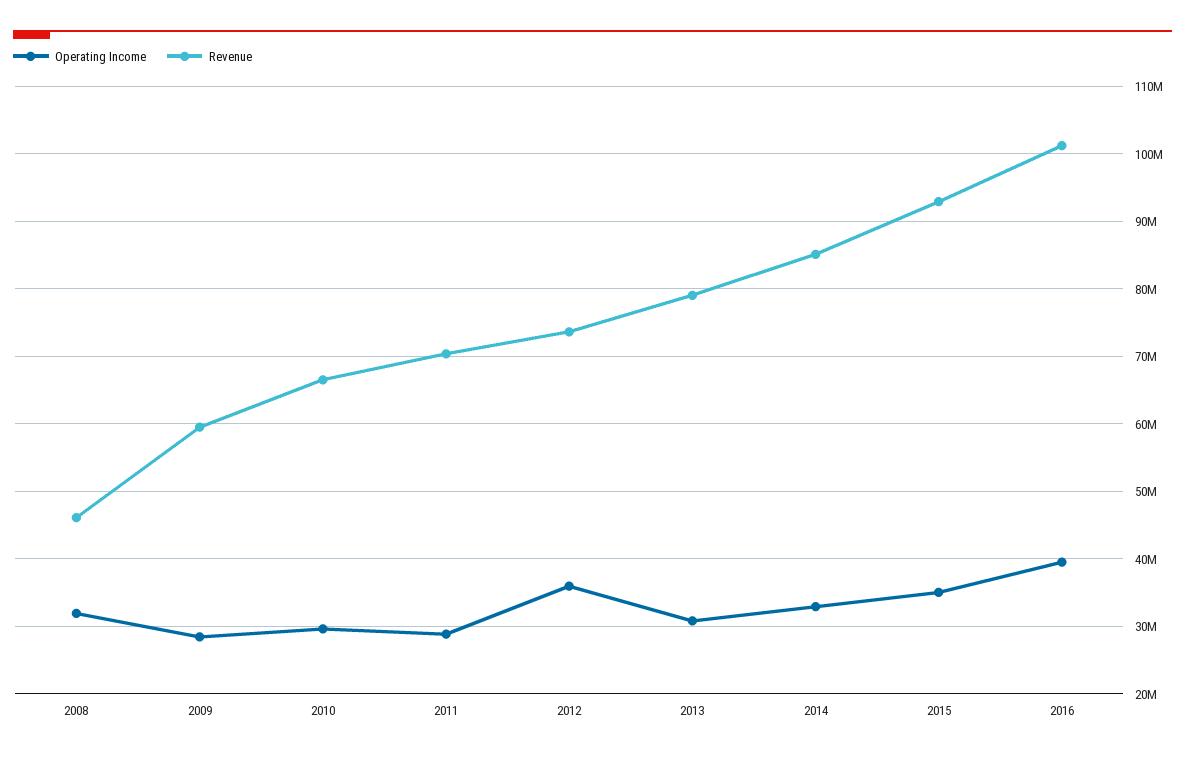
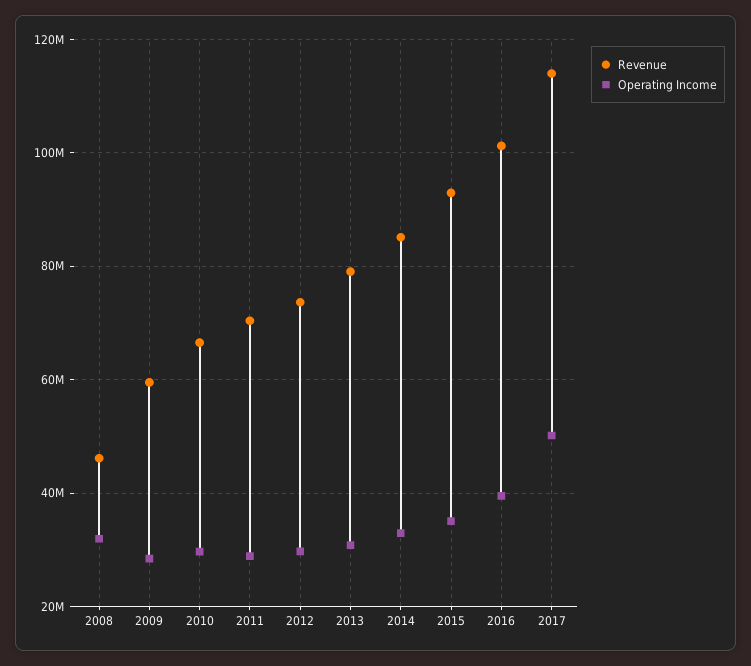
Operating Income, 2012: 36000000 -> 30000000
Revenue, 2017: none -> 114000000
Operating Income, 2017: none -> 50000000

